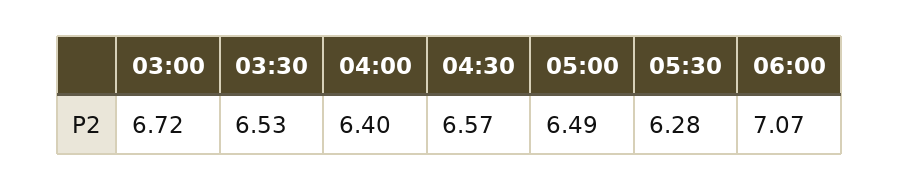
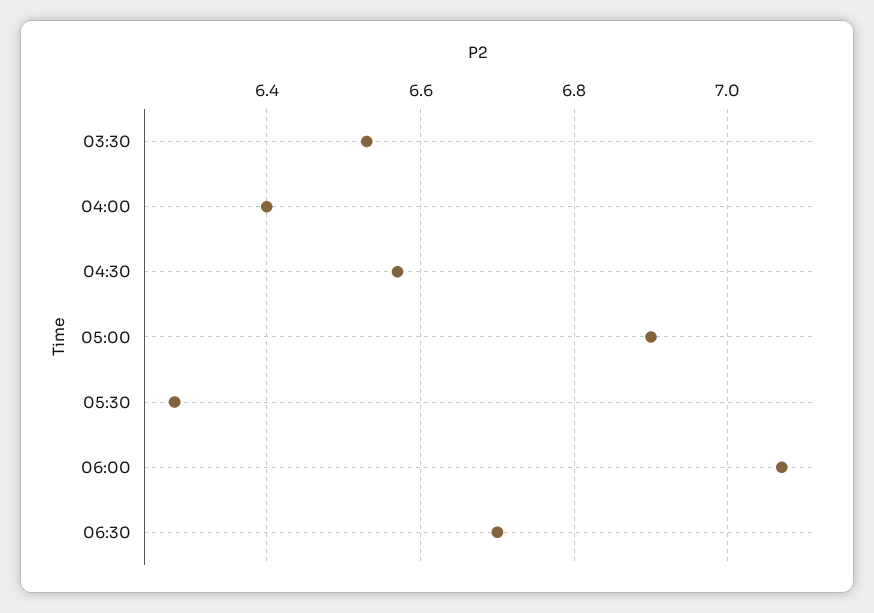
03:00: 6.72 -> none
05:00: 6.49 -> 6.9
06:30: none -> 6.7

